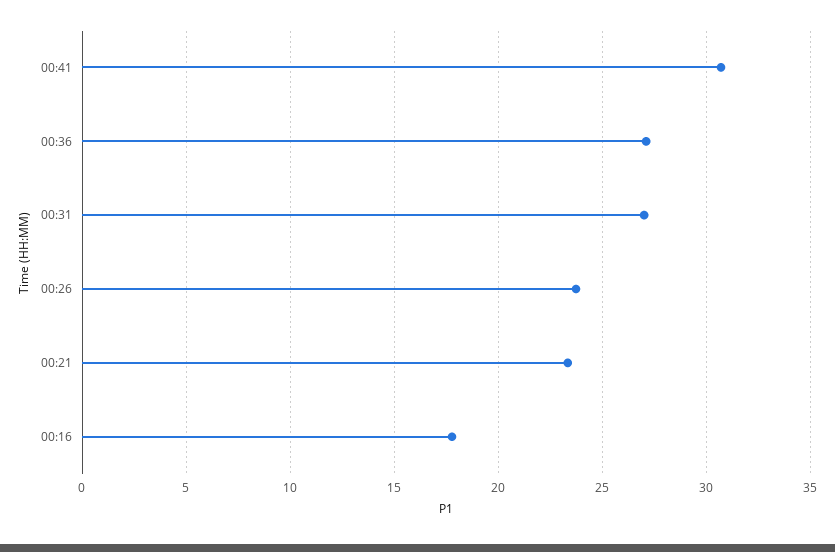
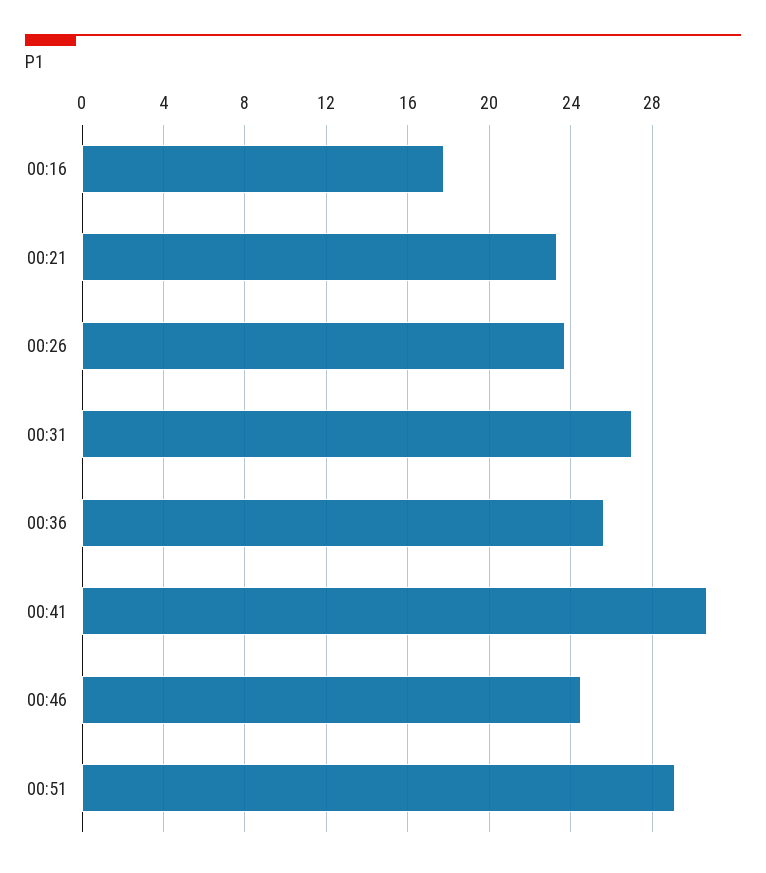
00:36: 27 -> 25.5
00:46: none -> 24.5
00:51: none -> 29

